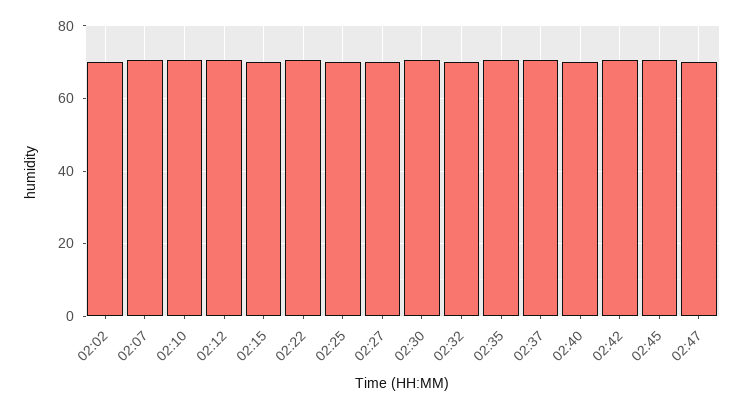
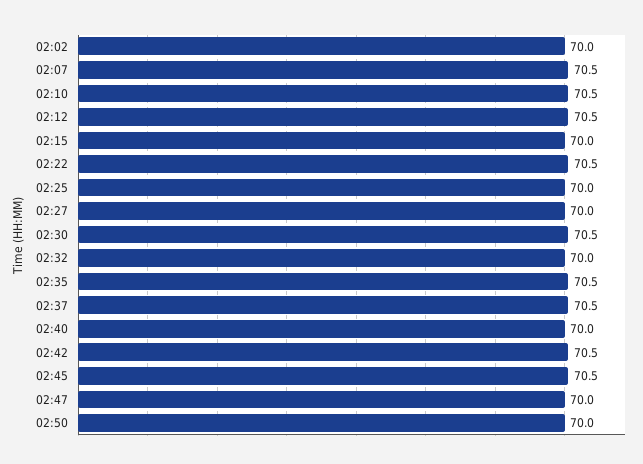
02:50: none -> 70

